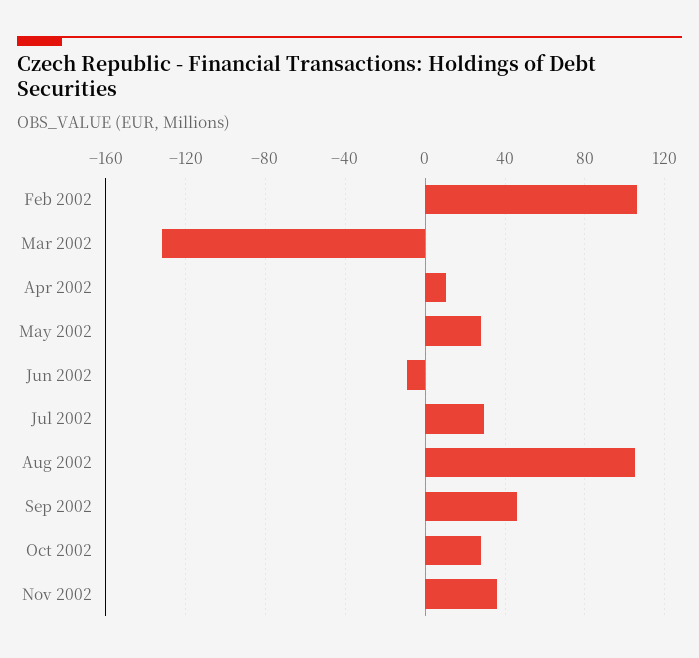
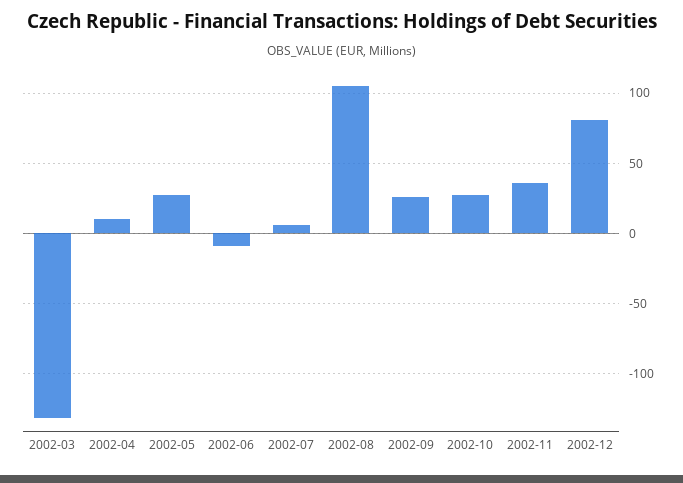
Feb 2002: 105 -> none
Jul 2002: 30 -> 5
Sep 2002: 45 -> 25
2002-12: none -> 80

